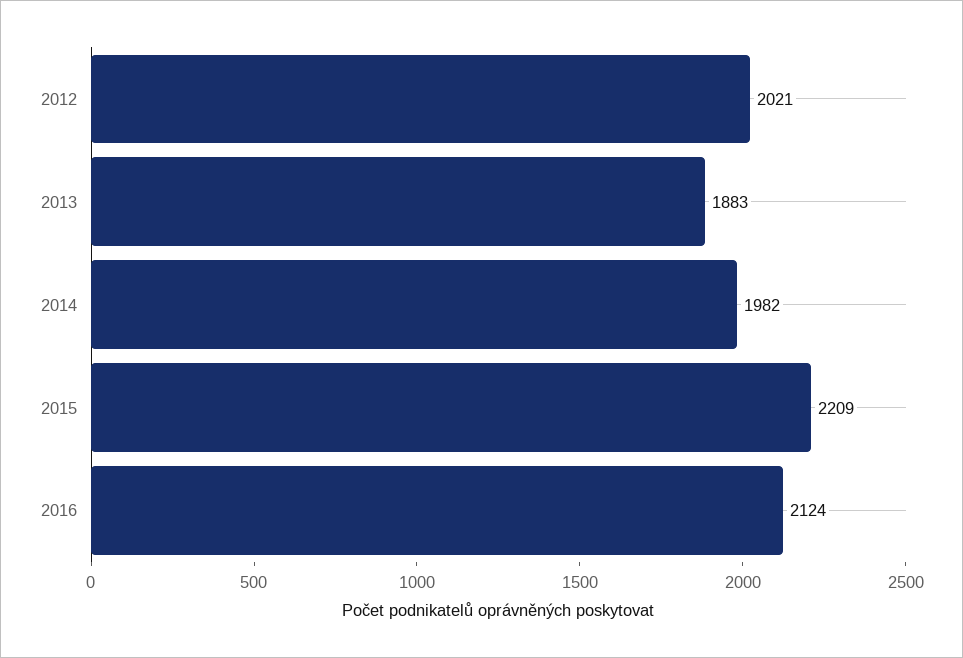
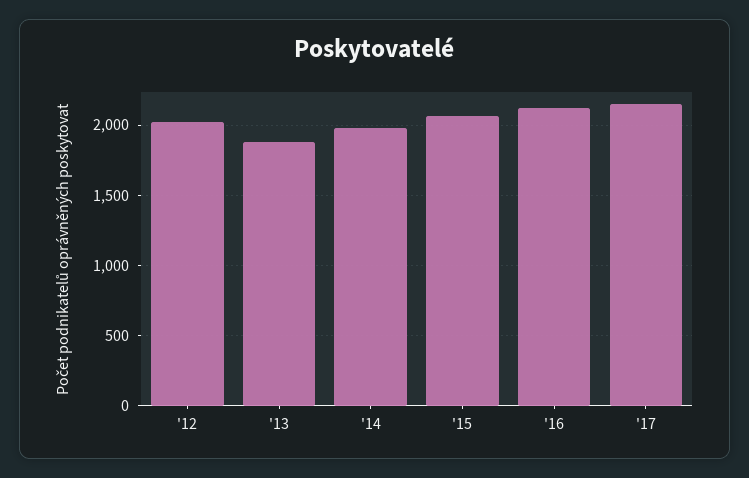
2015: 2209 -> 2050
'17: none -> 2150

